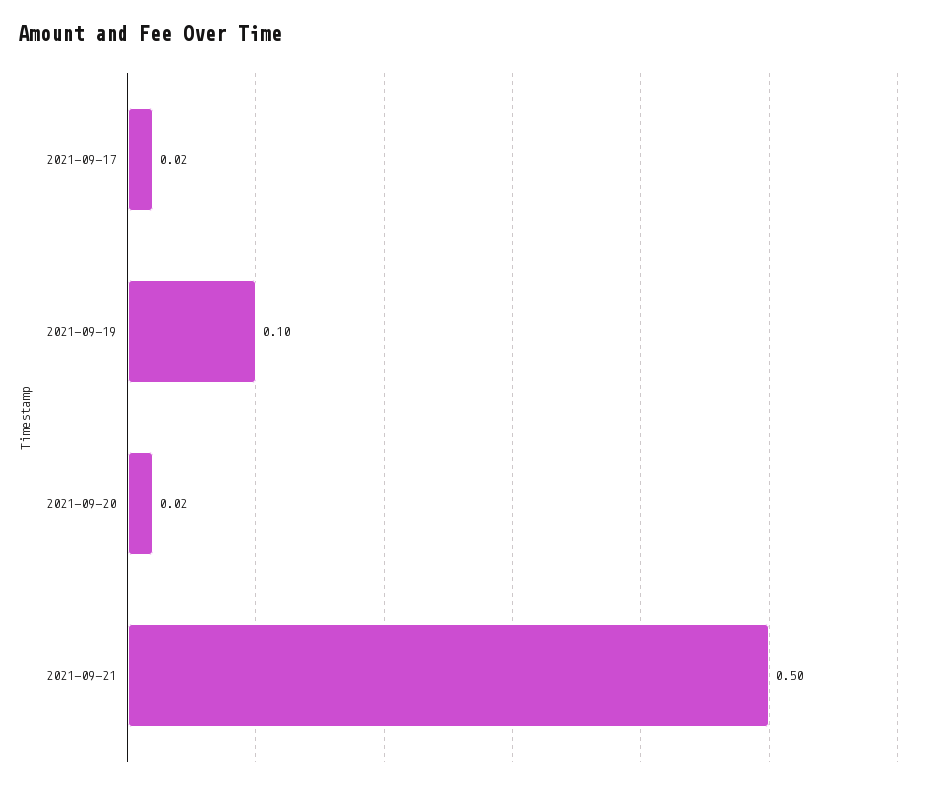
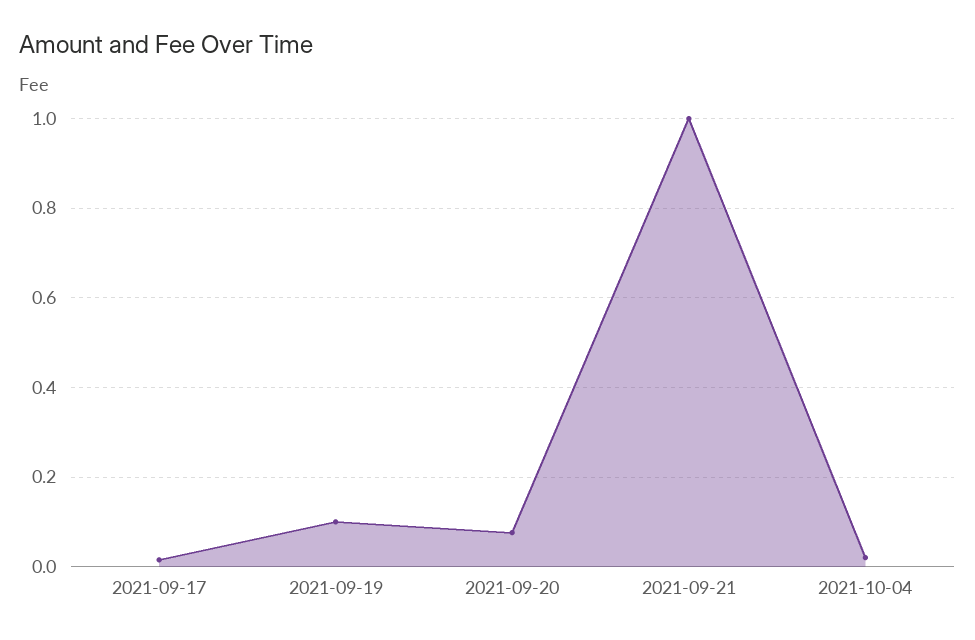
2021-09-20: 0.02 -> 0.08
2021-09-21: 0.5 -> 1
2021-10-04: none -> 0.02

